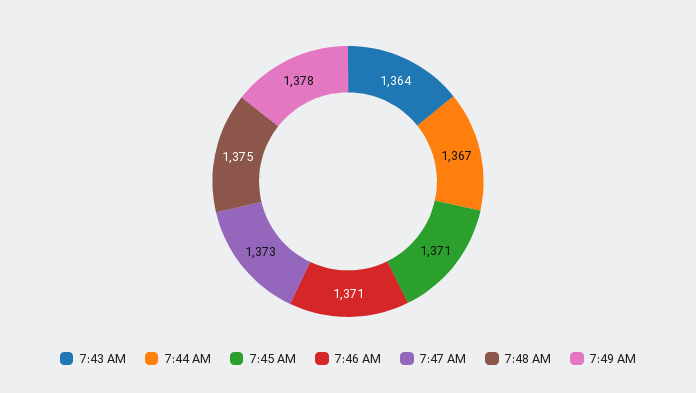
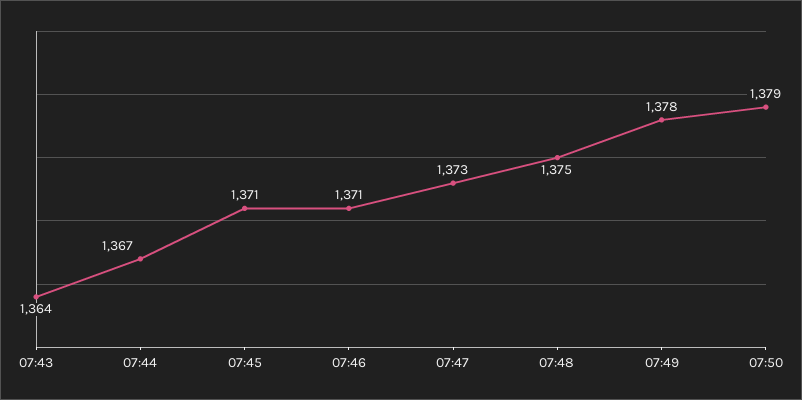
07:50: none -> 1379

